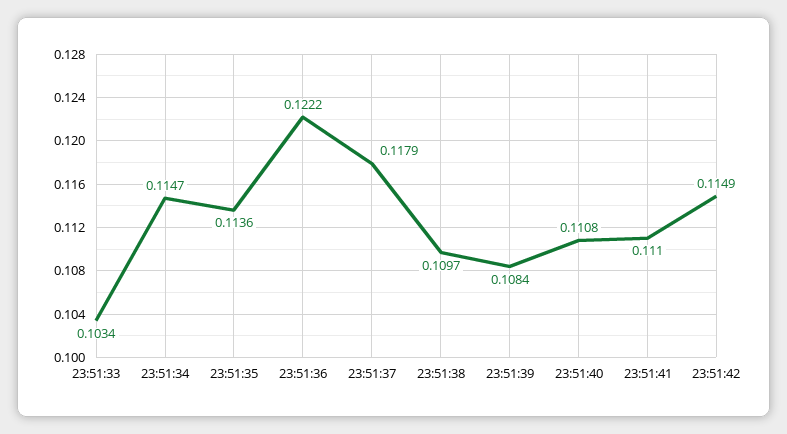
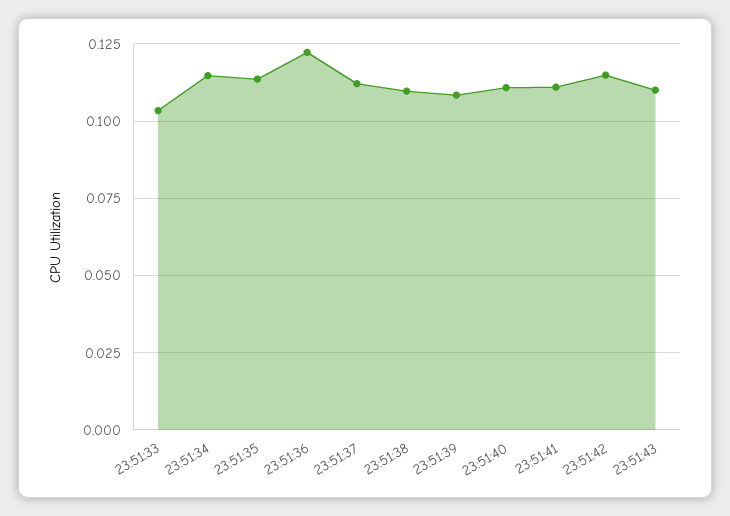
23:51:37: 0.1179 -> 0.1125
23:51:43: none -> 0.11

